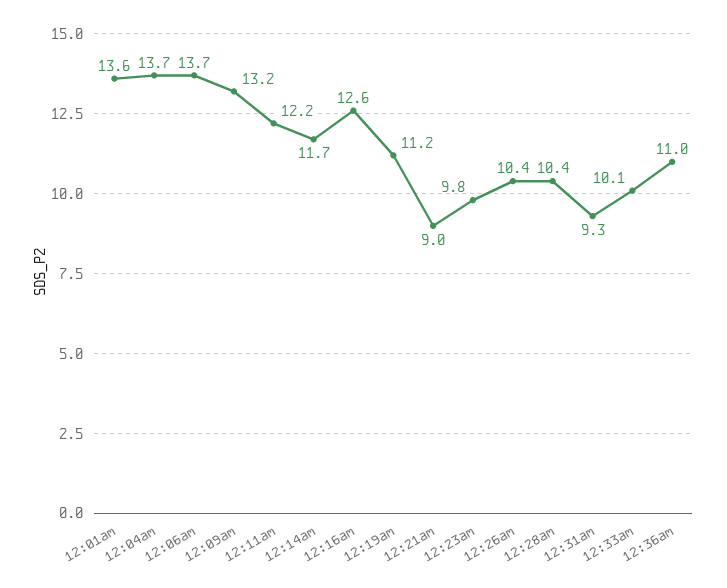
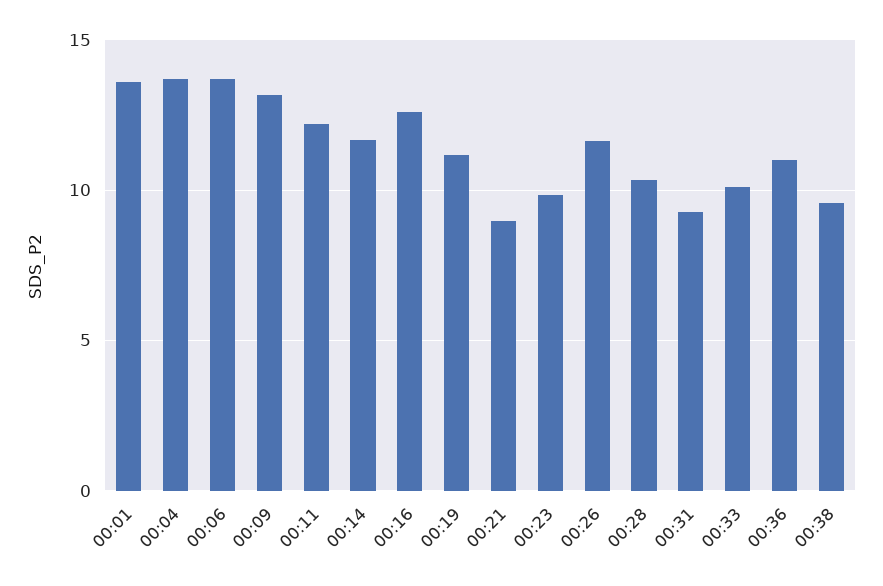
12:26am: 10.4 -> 11.5
00:38: none -> 9.5

